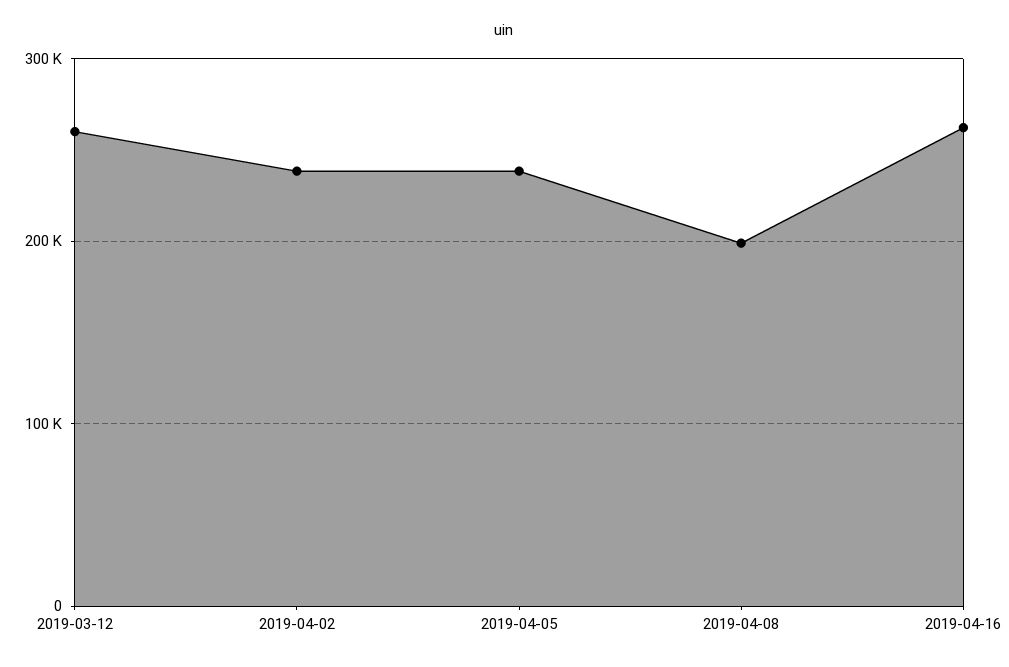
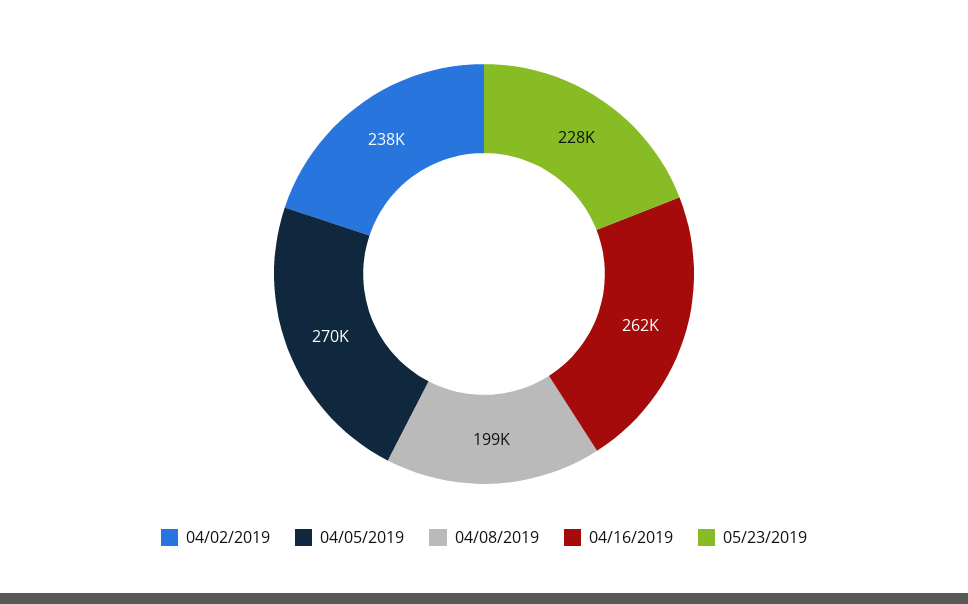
2019-03-12: 260000 -> none
2019-04-05: 240000 -> 270000
05/23/2019: none -> 228000

